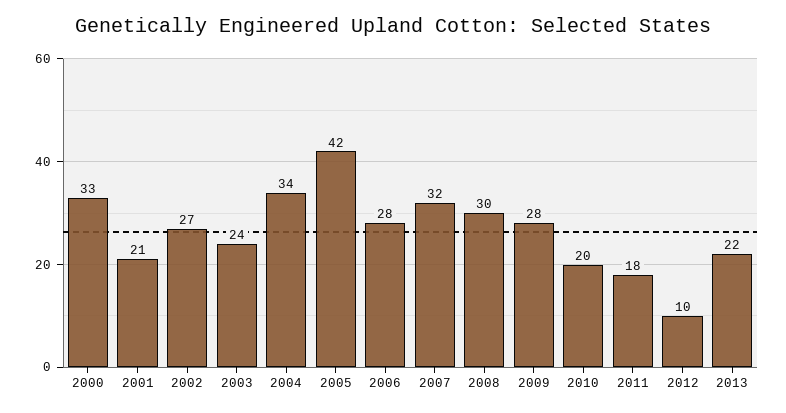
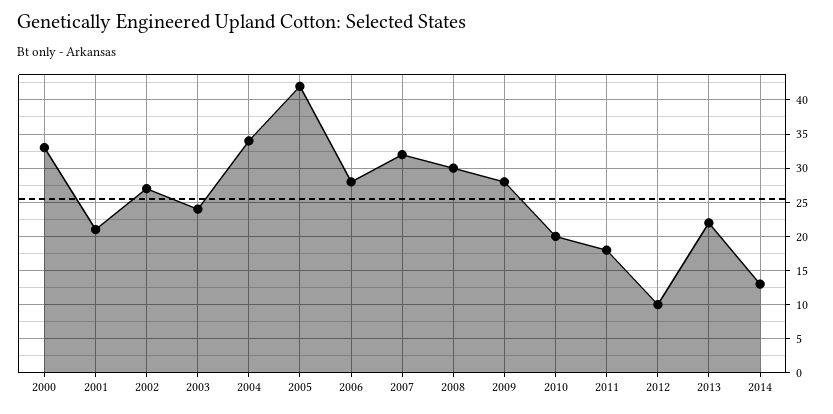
2014: none -> 13

